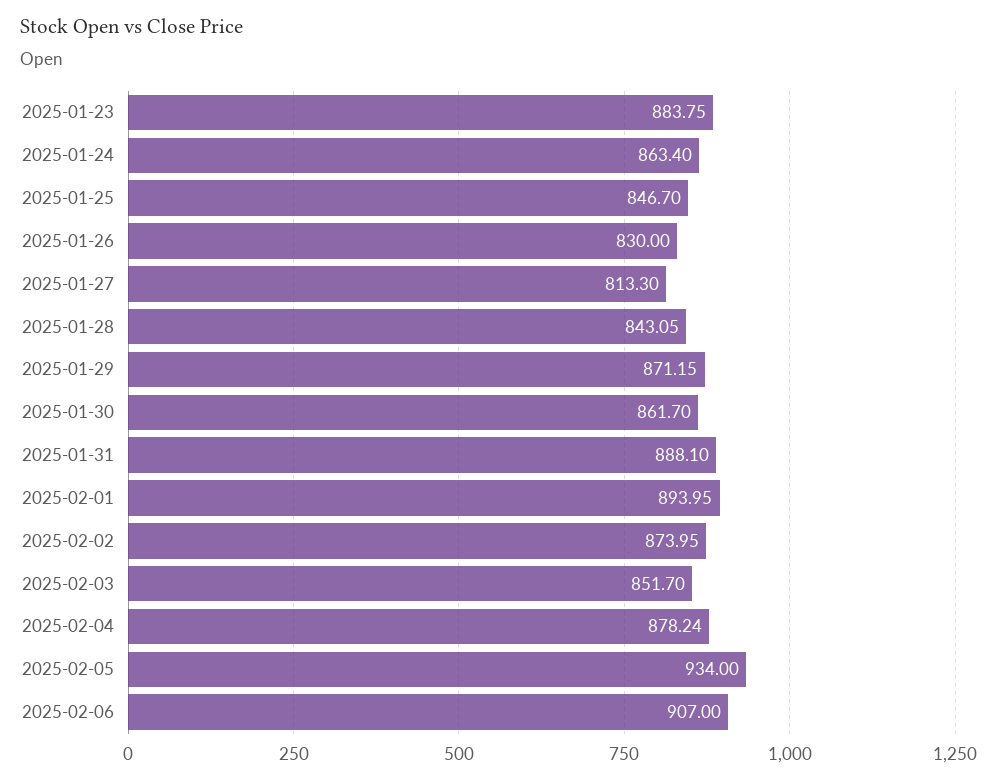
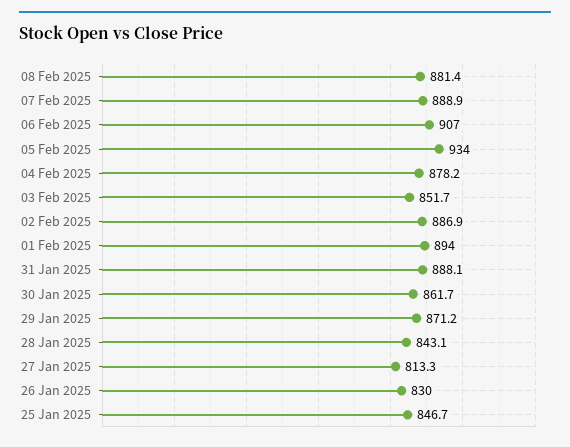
2025-01-23: 883.75 -> none
2025-01-24: 863.4 -> none
2025-02-02: 873.95 -> 886.9
08 Feb 2025: none -> 881.4
07 Feb 2025: none -> 888.9

